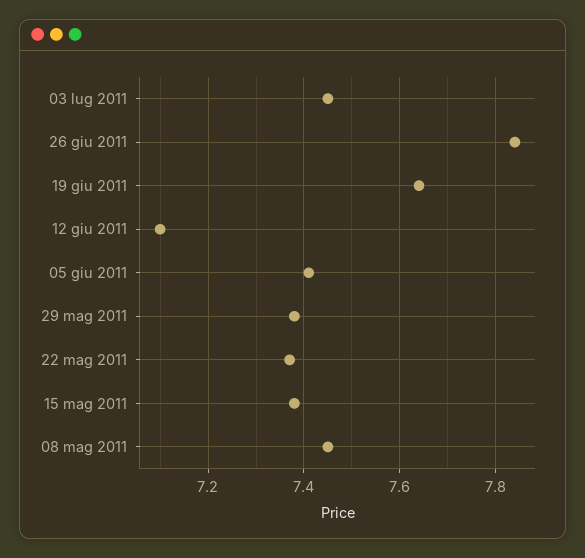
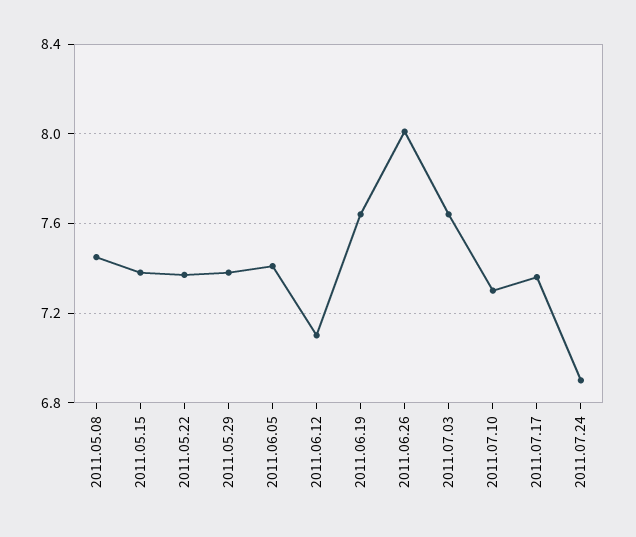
03 lug 2011: 7.45 -> 7.65
26 giu 2011: 7.85 -> 8
2011.07.10: none -> 7.3
2011.07.17: none -> 7.35
2011.07.24: none -> 6.9

